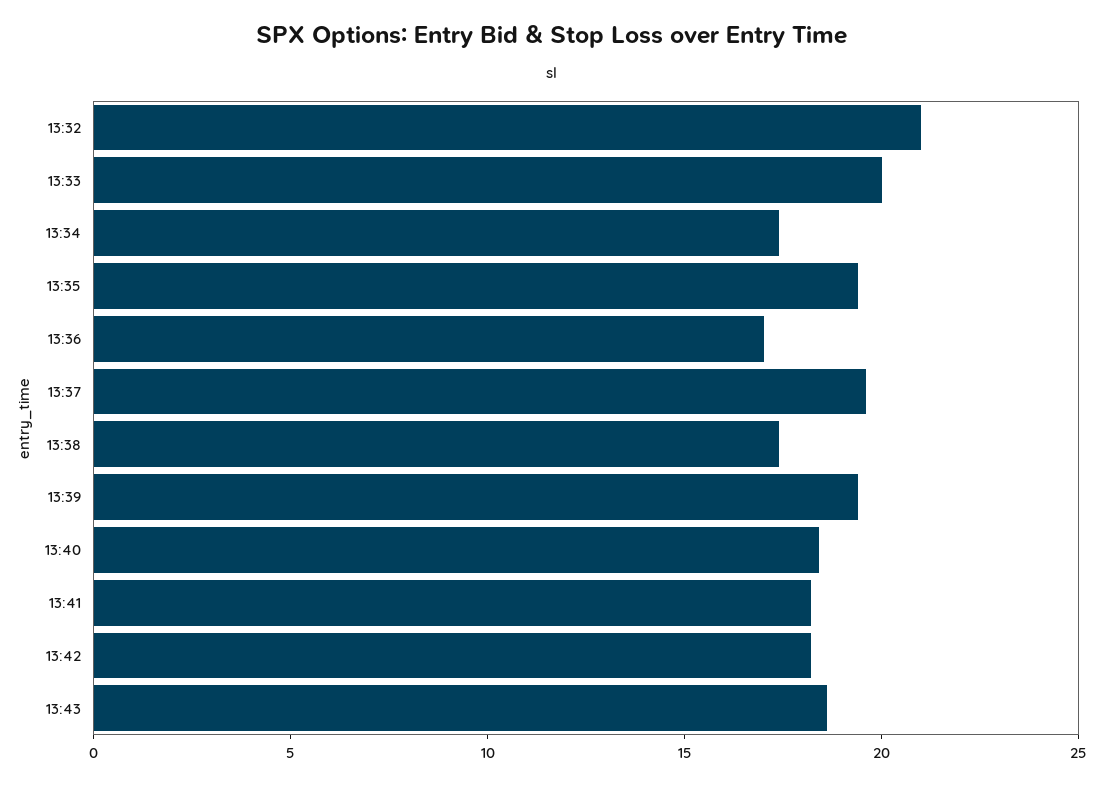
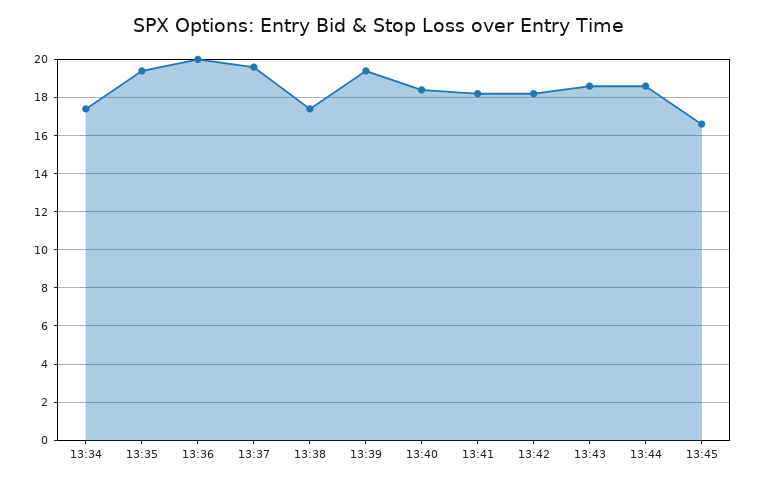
13:32: 21 -> none
13:33: 20 -> none
13:36: 17 -> 20
13:44: none -> 18.5
13:45: none -> 16.5

